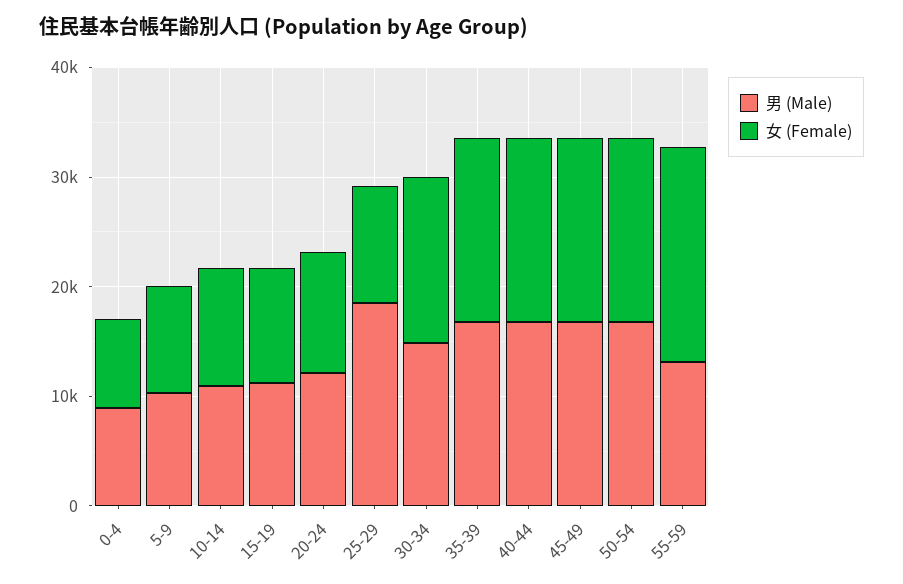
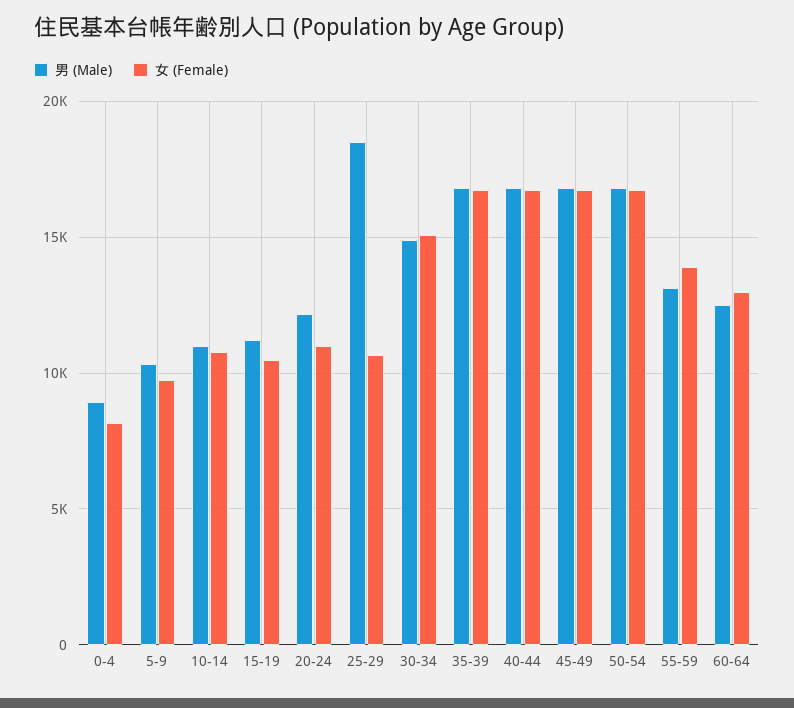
女 (Female), 55-59: 20000 -> 14000
男 (Male), 60-64: none -> 12500
女 (Female), 60-64: none -> 13000

